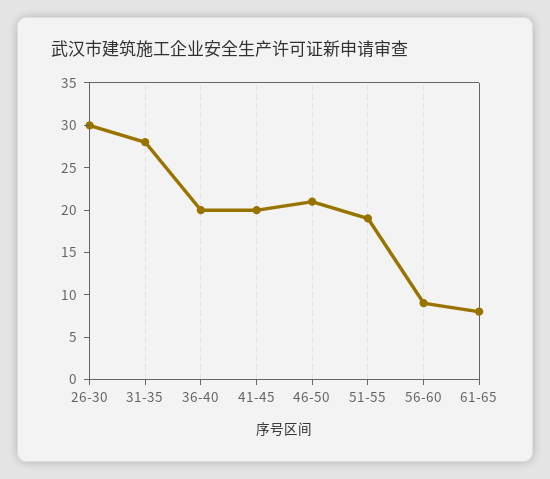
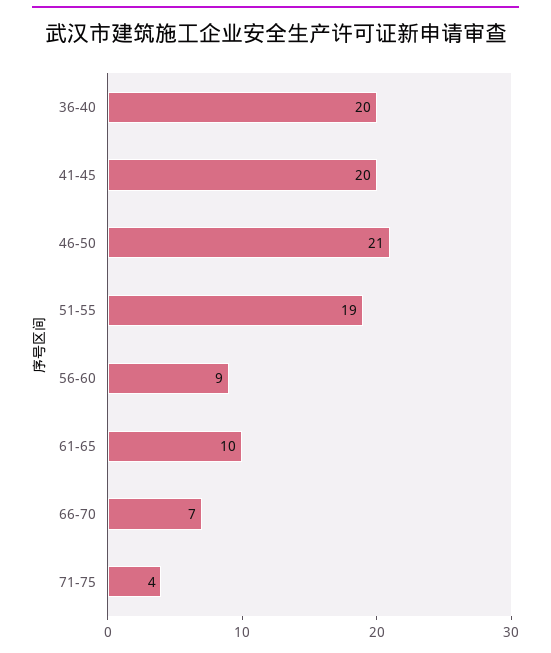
26-30: 30 -> none
31-35: 28 -> none
61-65: 8 -> 10
66-70: none -> 7
71-75: none -> 4

